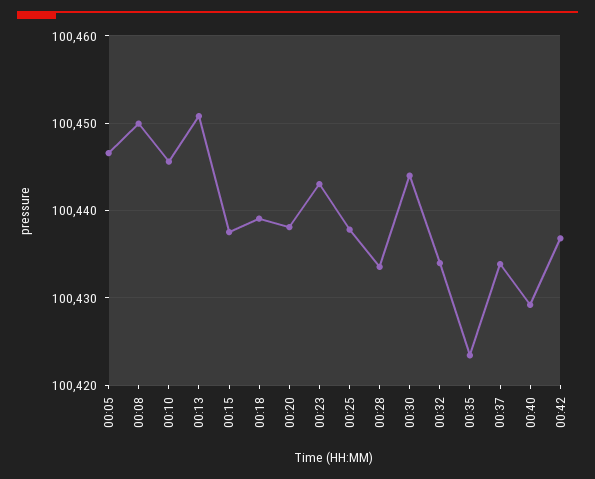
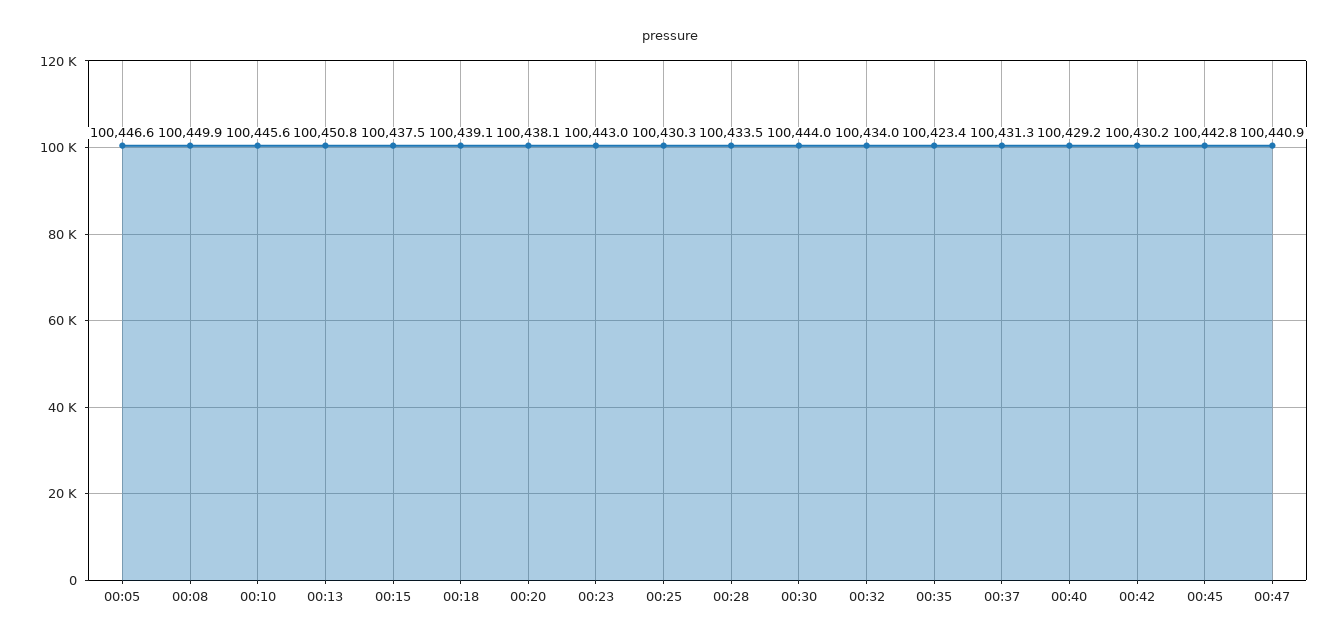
00:25: 100438 -> 100430.3
00:37: 100434 -> 100431.3
00:42: 100437 -> 100430.2
00:45: none -> 100442.8
00:47: none -> 100440.9

